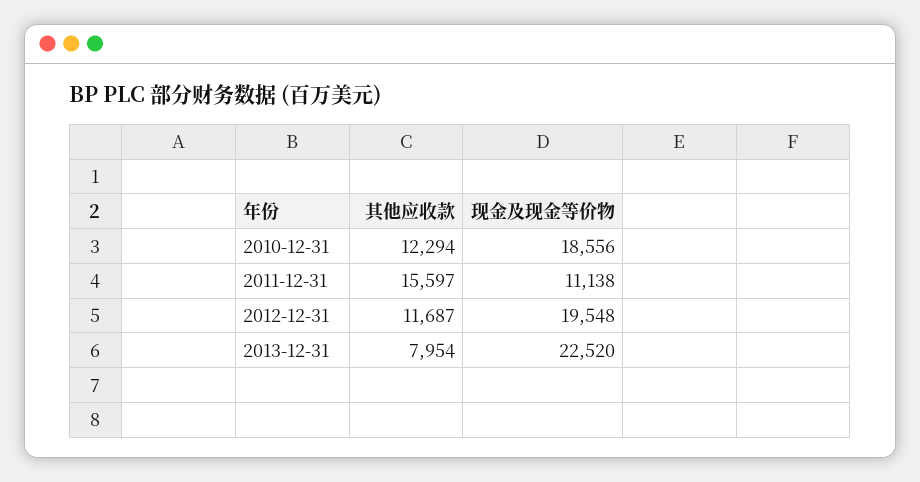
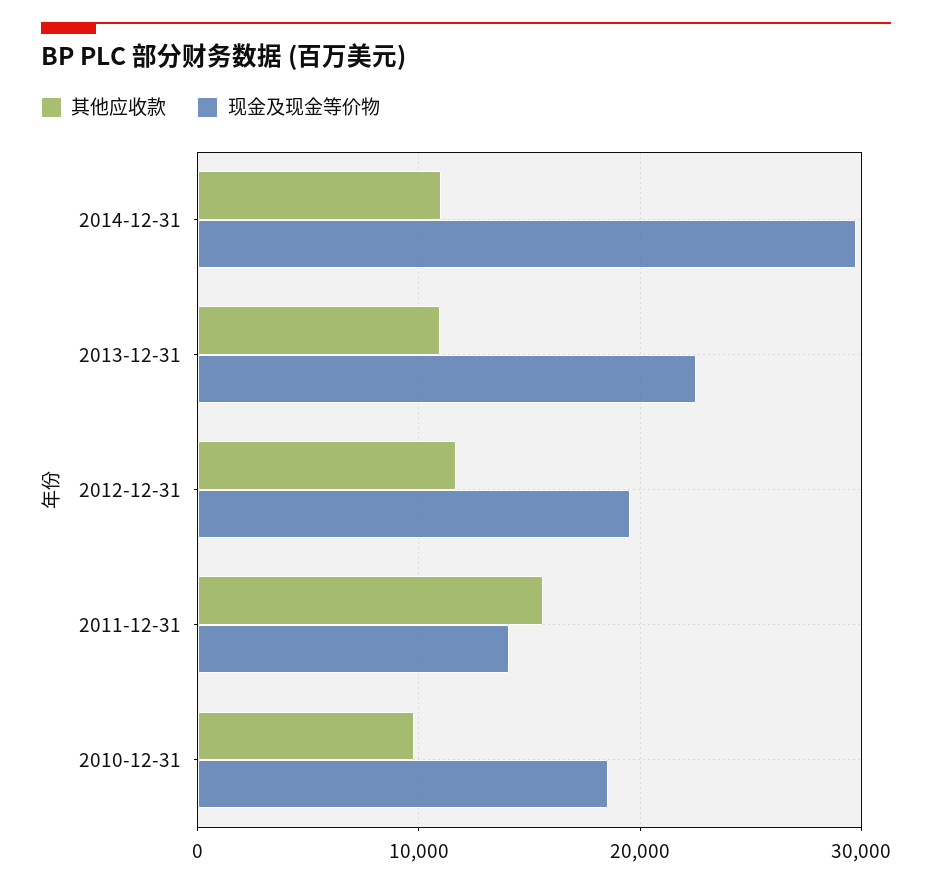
其他应收款, 2010-12-31: 12294 -> 10000
现金及现金等价物, 2011-12-31: 11138 -> 14000
其他应收款, 2013-12-31: 7954 -> 11000
其他应收款, 2014-12-31: none -> 11000
现金及现金等价物, 2014-12-31: none -> 30000

